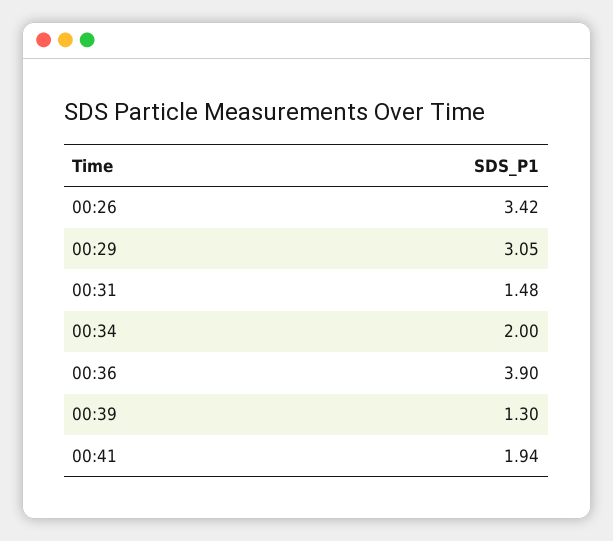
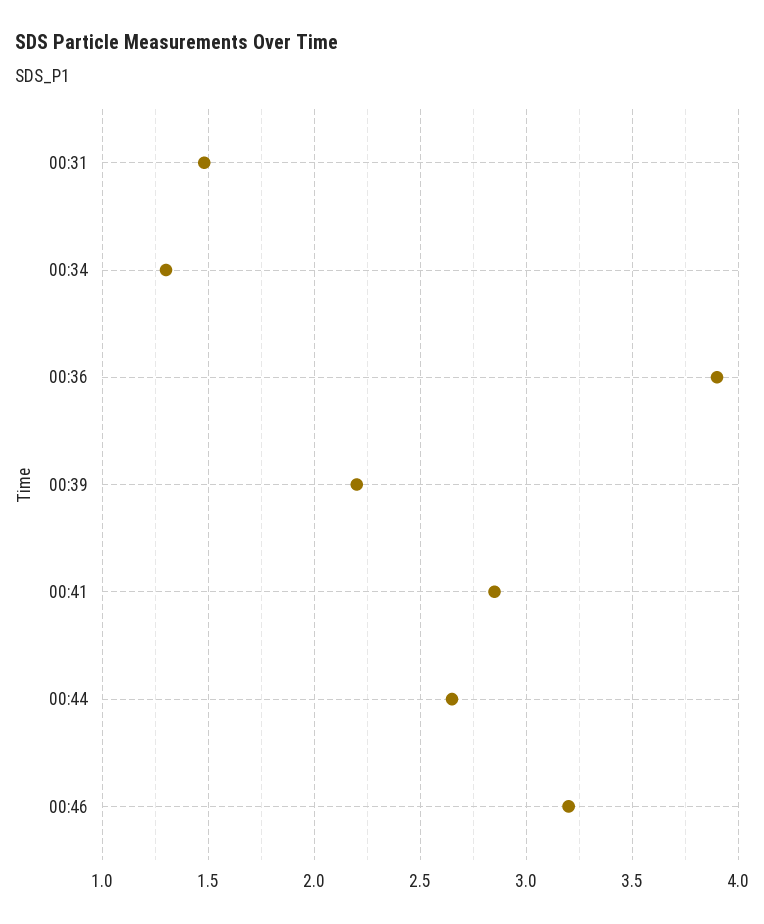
00:26: 3.42 -> none
00:29: 3.05 -> none
00:34: 2 -> 1.3
00:39: 1.3 -> 2.2
00:41: 1.94 -> 2.85
00:44: none -> 2.65
00:46: none -> 3.2

